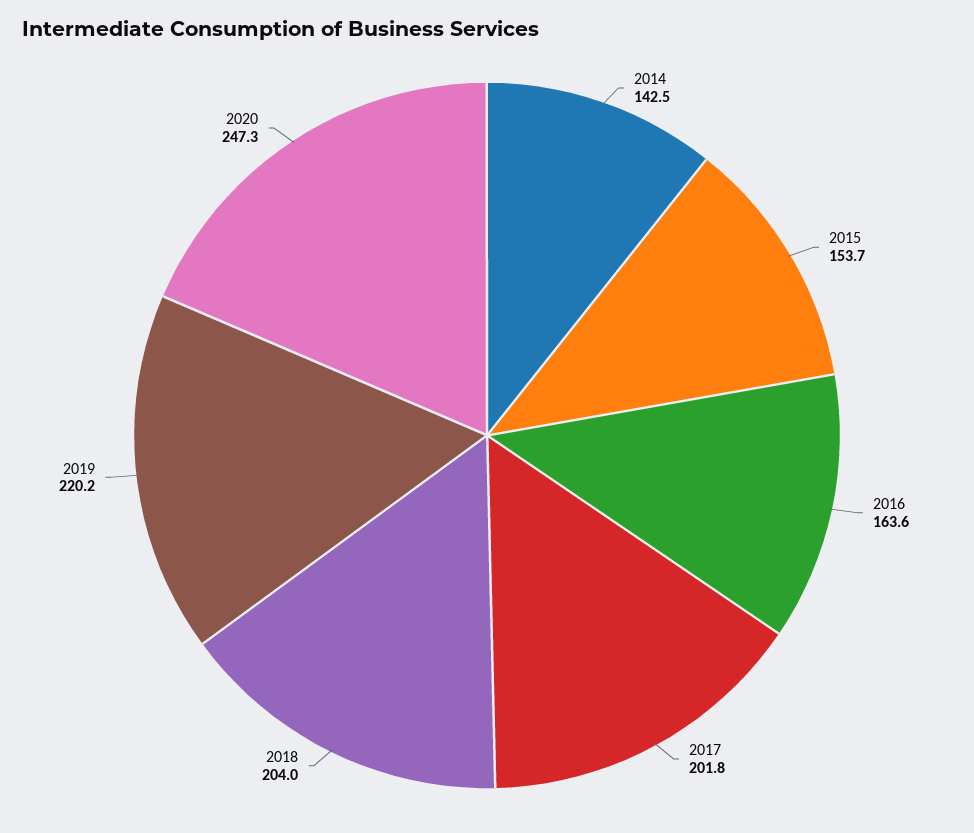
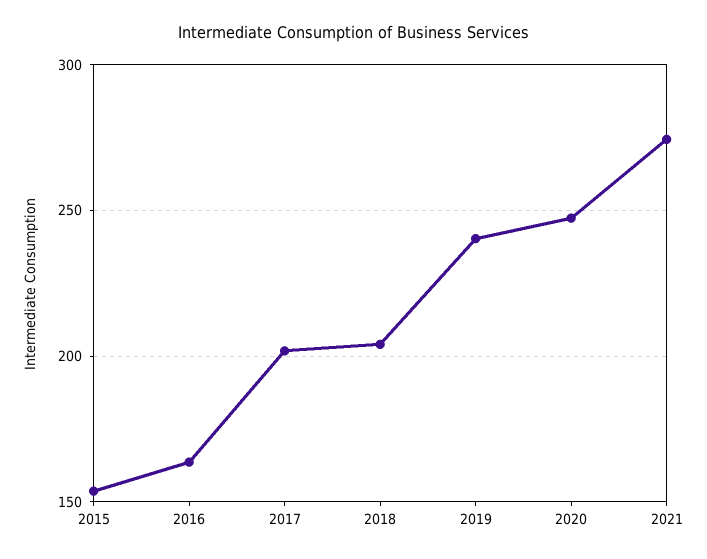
2014: 142.5 -> none
2019: 220.2 -> 240
2021: none -> 275

